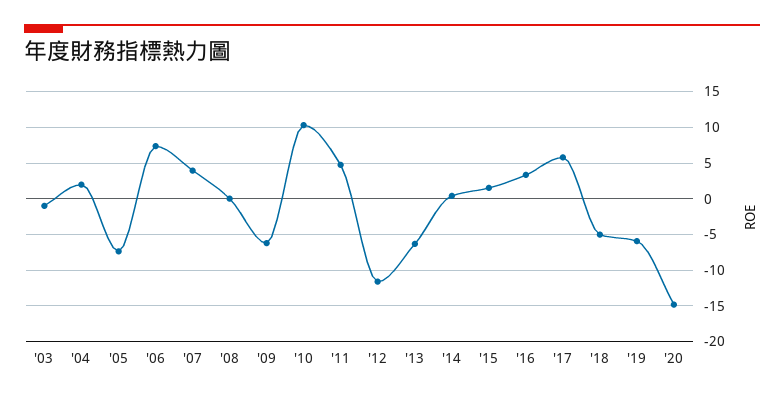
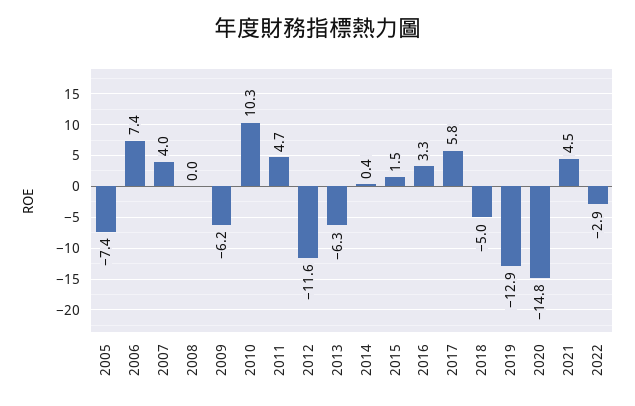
'03: -1 -> none
'04: 2 -> none
'19: -6 -> -12.9
2021: none -> 4.5
2022: none -> -2.9

